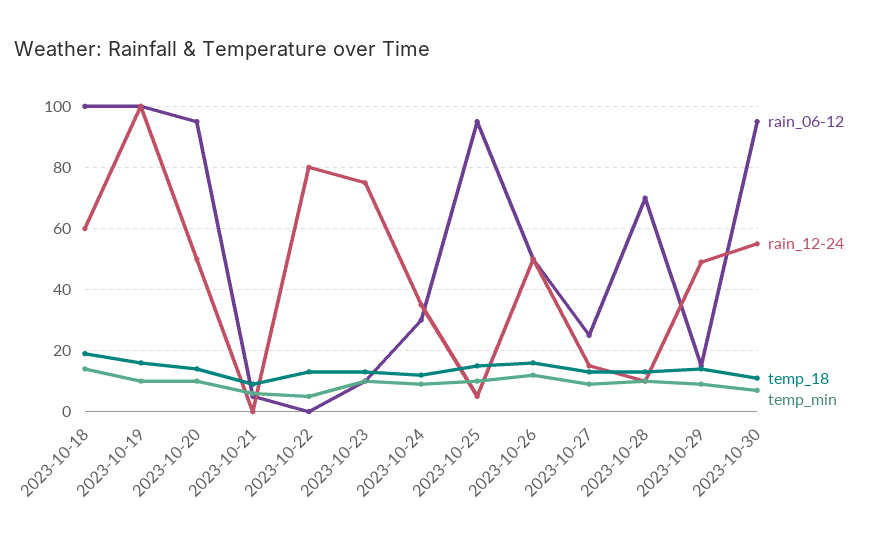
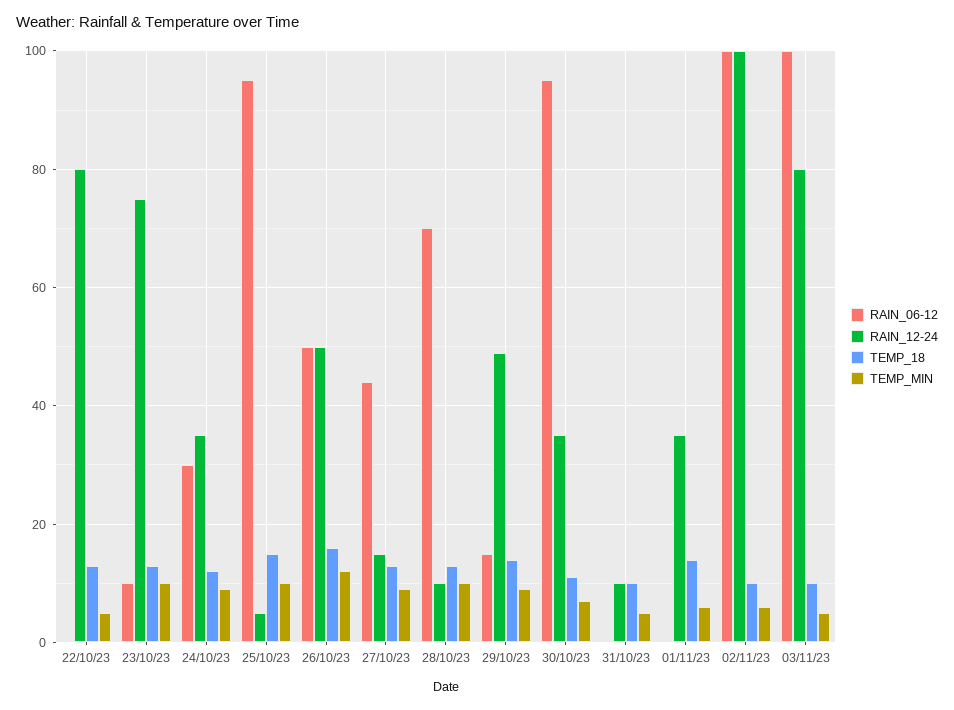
rain_06-12, 2023-10-18: 100 -> none
rain_12-24, 2023-10-18: 60 -> none
temp_18, 2023-10-18: 20 -> none
temp_min, 2023-10-18: 15 -> none
rain_06-12, 2023-10-19: 100 -> none
rain_12-24, 2023-10-19: 100 -> none
temp_18, 2023-10-19: 15 -> none
temp_min, 2023-10-19: 10 -> none
rain_06-12, 2023-10-20: 95 -> none
rain_12-24, 2023-10-20: 50 -> none
temp_18, 2023-10-20: 15 -> none
temp_min, 2023-10-20: 10 -> none
rain_06-12, 2023-10-21: 5 -> none
rain_12-24, 2023-10-21: 0 -> none
temp_18, 2023-10-21: 10 -> none
temp_min, 2023-10-21: 5 -> none
rain_06-12, 2023-10-27: 25 -> 45
rain_12-24, 2023-10-30: 55 -> 35
rain_06-12, 31/10/23: none -> 0
rain_12-24, 31/10/23: none -> 10
temp_18, 31/10/23: none -> 10
temp_min, 31/10/23: none -> 5
rain_06-12, 01/11/23: none -> 0
rain_12-24, 01/11/23: none -> 35
temp_18, 01/11/23: none -> 15
temp_min, 01/11/23: none -> 5
rain_06-12, 02/11/23: none -> 100
rain_12-24, 02/11/23: none -> 100
temp_18, 02/11/23: none -> 10
temp_min, 02/11/23: none -> 5
rain_06-12, 03/11/23: none -> 100
rain_12-24, 03/11/23: none -> 80
temp_18, 03/11/23: none -> 10
temp_min, 03/11/23: none -> 5

